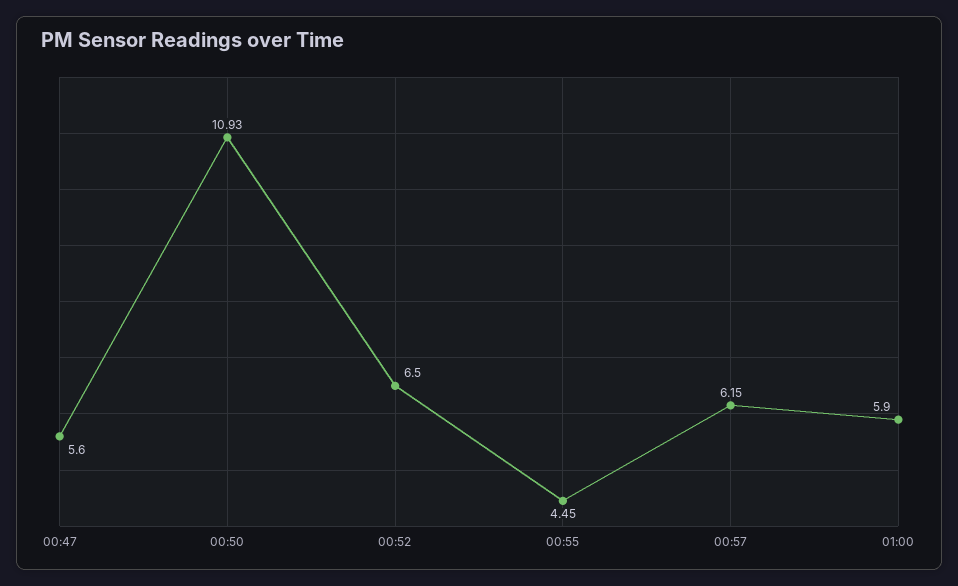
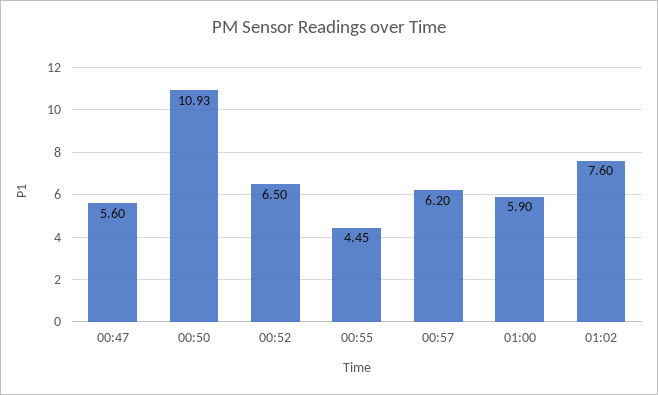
00:57: 6.15 -> 6.2
01:02: none -> 7.6

